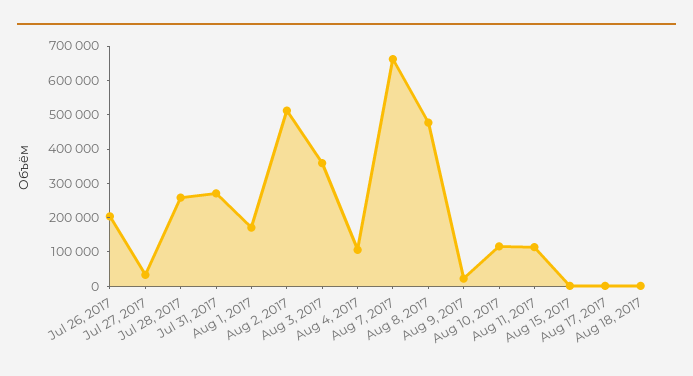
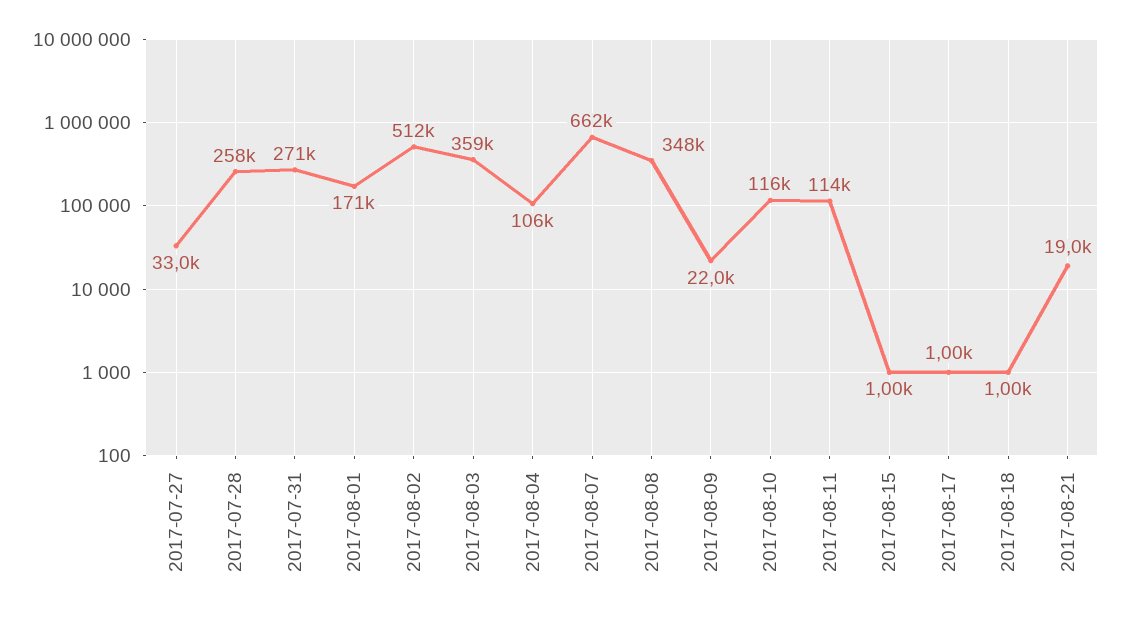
Jul 26, 2017: 200000 -> none
Aug 8, 2017: 475000 -> 348000
2017-08-21: none -> 19000

